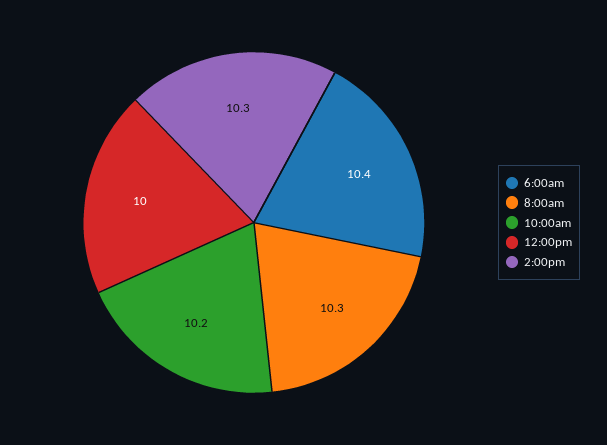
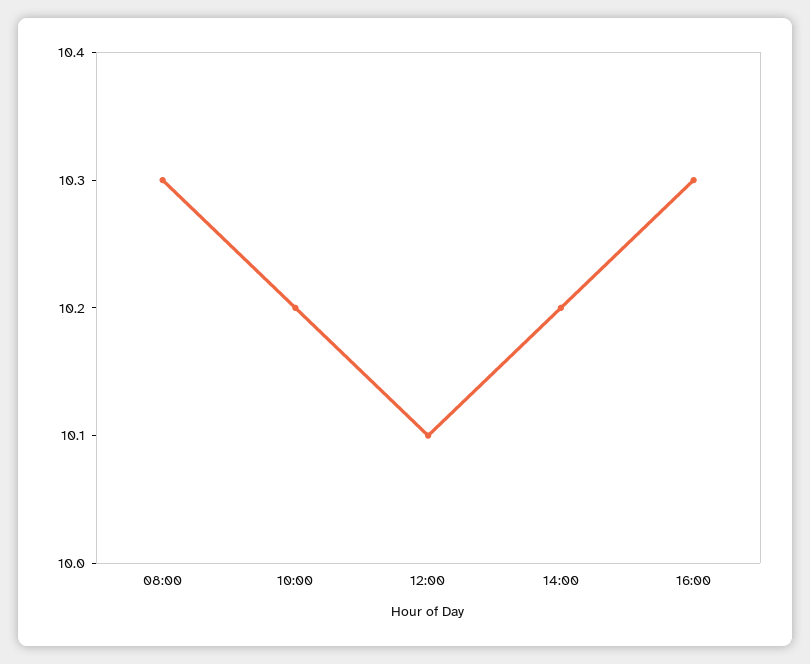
6:00am: 10.4 -> none
12:00pm: 10 -> 10.1
2:00pm: 10.3 -> 10.2
16:00: none -> 10.3

